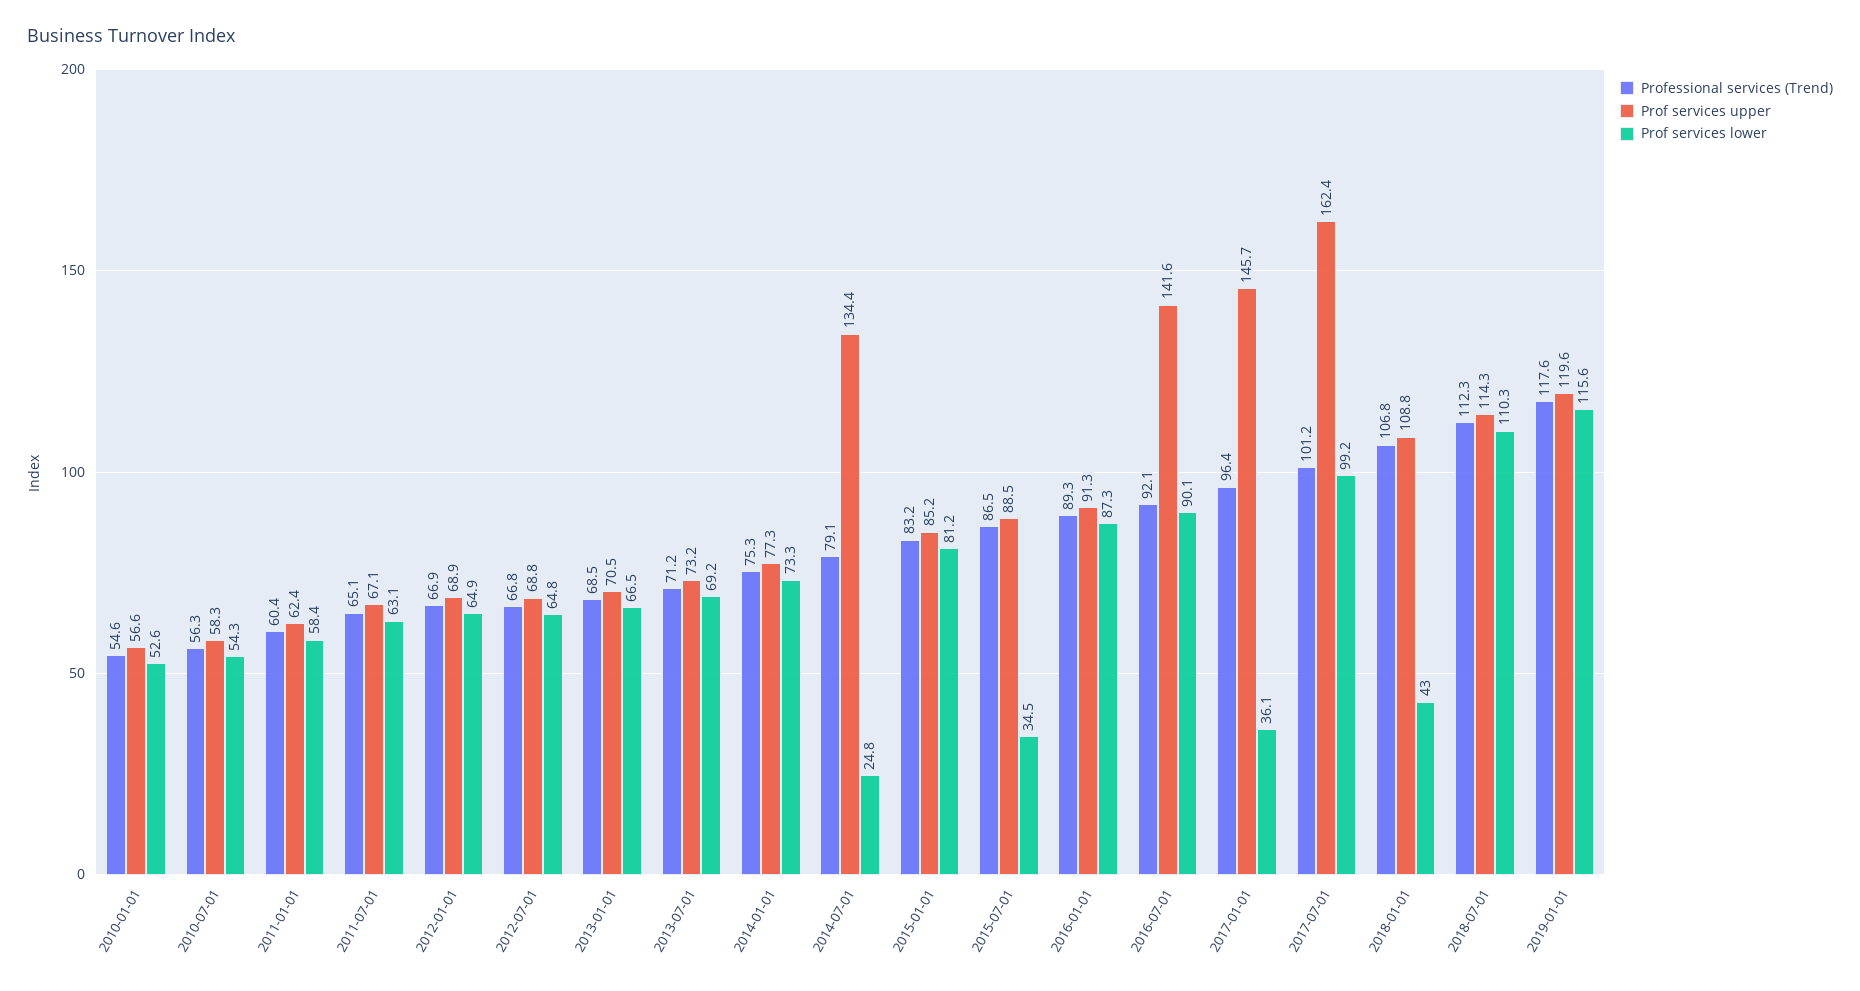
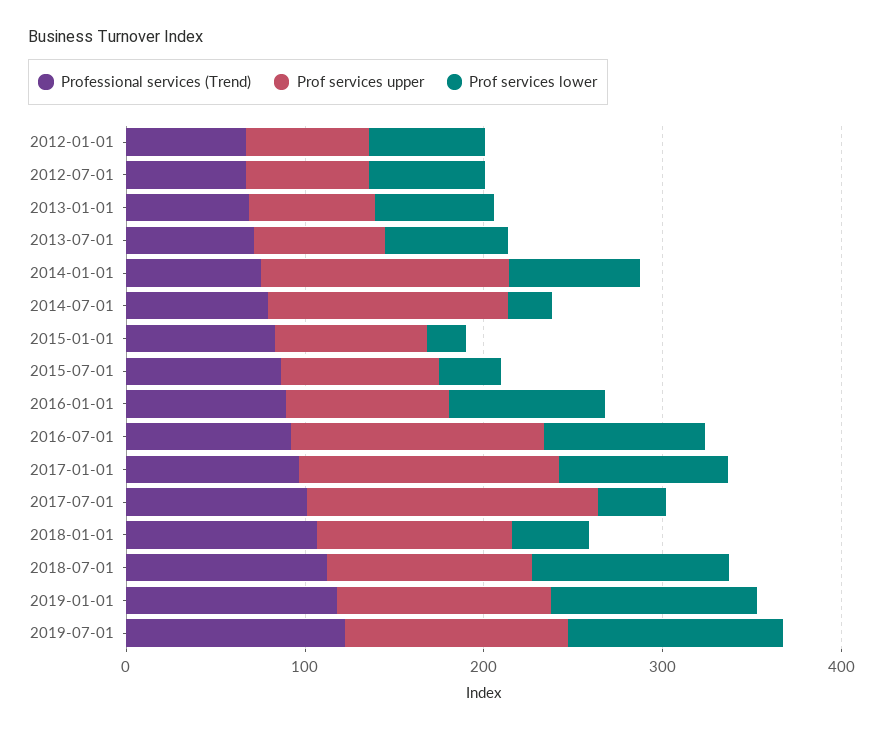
Professional services (Trend), 2010-01-01: 54.6 -> none
Prof services upper, 2010-01-01: 56.6 -> none
Prof services lower, 2010-01-01: 52.6 -> none
Professional services (Trend), 2010-07-01: 56.3 -> none
Prof services upper, 2010-07-01: 58.3 -> none
Prof services lower, 2010-07-01: 54.3 -> none
Professional services (Trend), 2011-01-01: 60.4 -> none
Prof services upper, 2011-01-01: 62.4 -> none
Prof services lower, 2011-01-01: 58.4 -> none
Professional services (Trend), 2011-07-01: 65.1 -> none
Prof services upper, 2011-07-01: 67.1 -> none
Prof services lower, 2011-07-01: 63.1 -> none
Prof services upper, 2014-01-01: 77.3 -> 140
Prof services lower, 2015-01-01: 81.2 -> 20
Prof services lower, 2017-01-01: 36.1 -> 100
Prof services lower, 2017-07-01: 99.2 -> 40
Professional services (Trend), 2019-07-01: none -> 120
Prof services upper, 2019-07-01: none -> 120
Prof services lower, 2019-07-01: none -> 120

